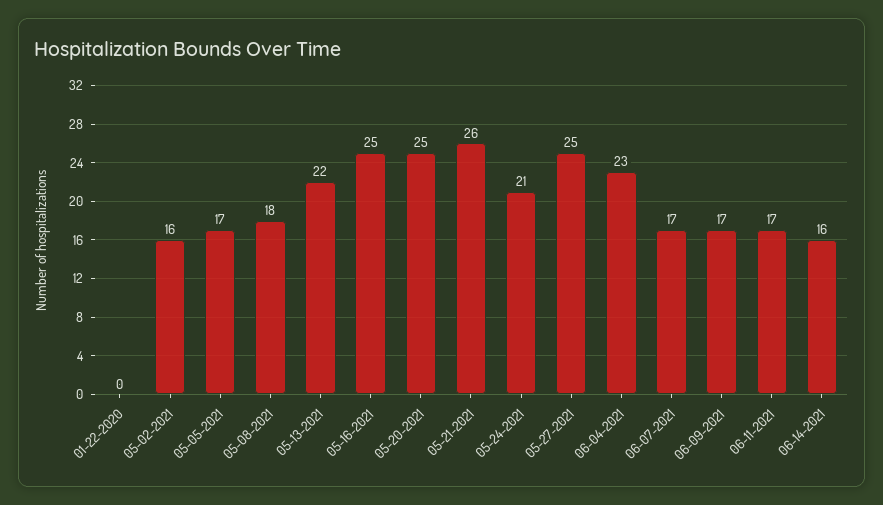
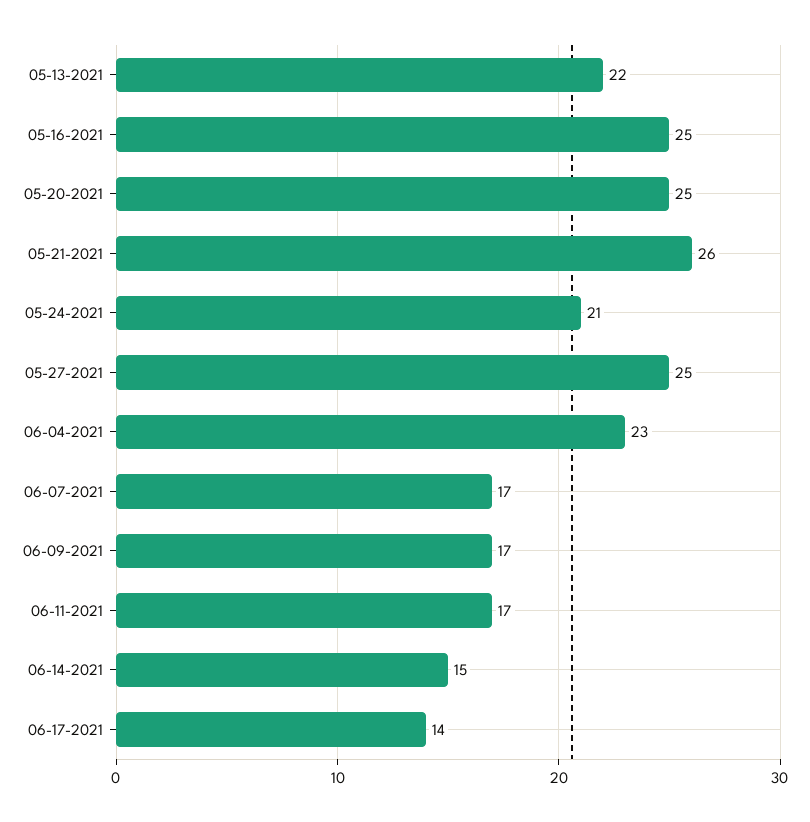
01-22-2020: 0 -> none
05-02-2021: 16 -> none
05-05-2021: 17 -> none
05-08-2021: 18 -> none
06-14-2021: 16 -> 15
06-17-2021: none -> 14

